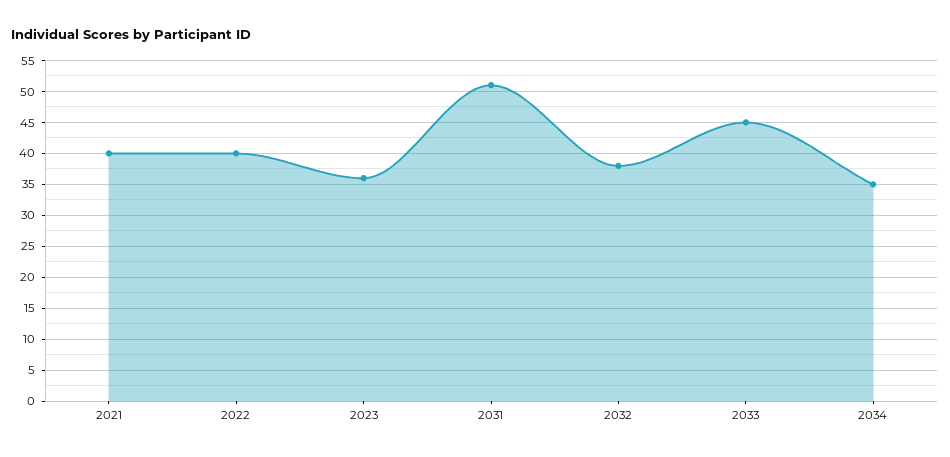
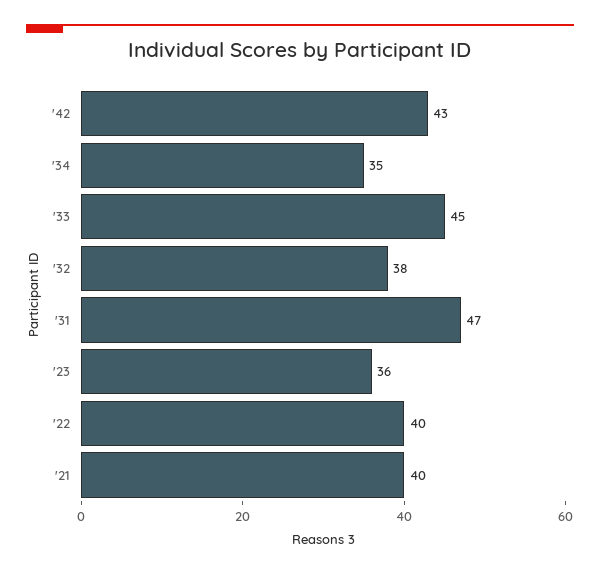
2031: 51 -> 47
'42: none -> 43

